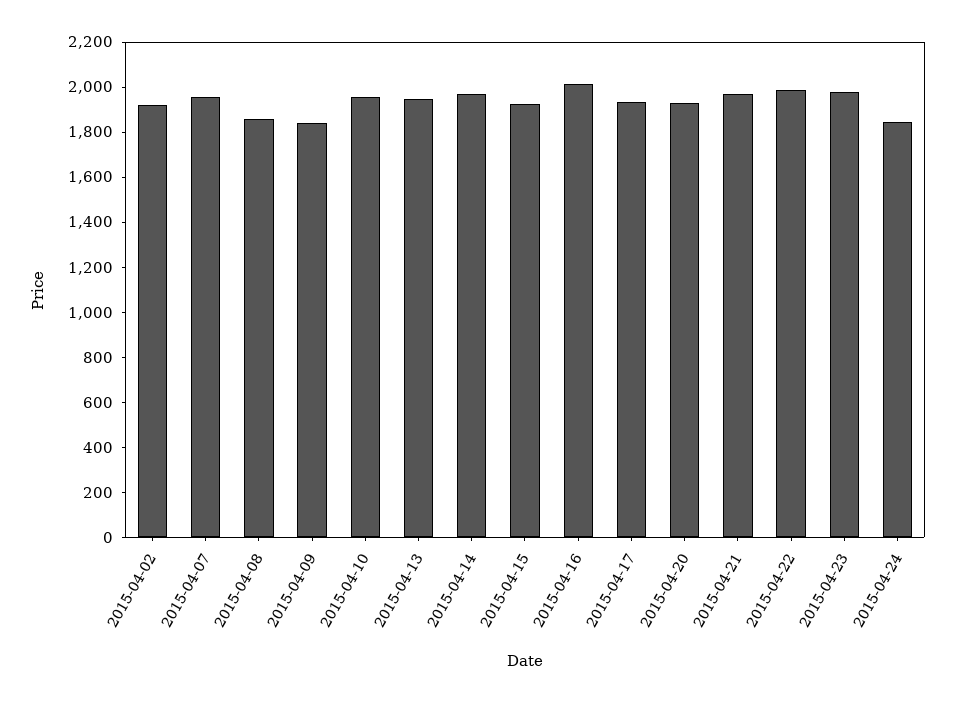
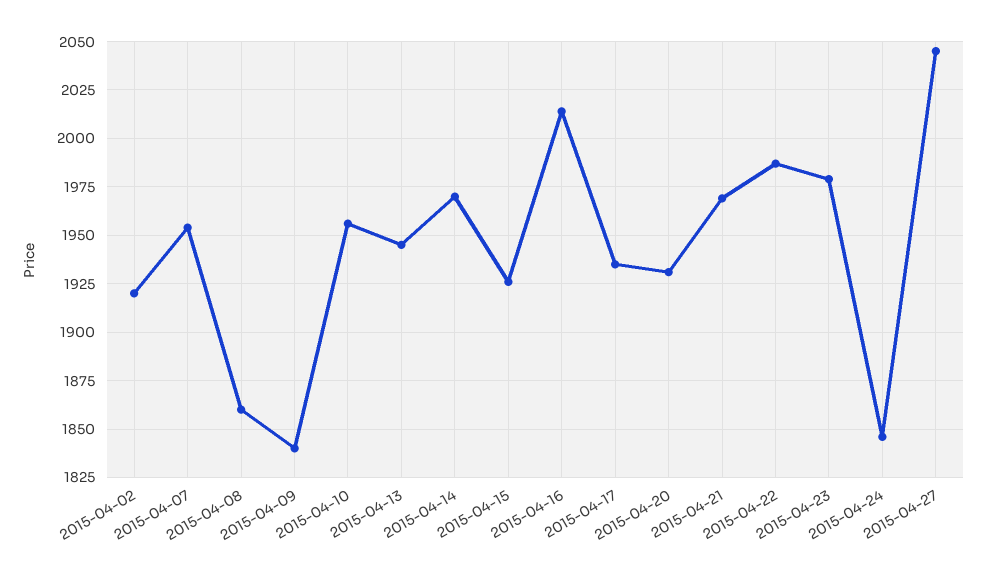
2015-04-27: none -> 2045

